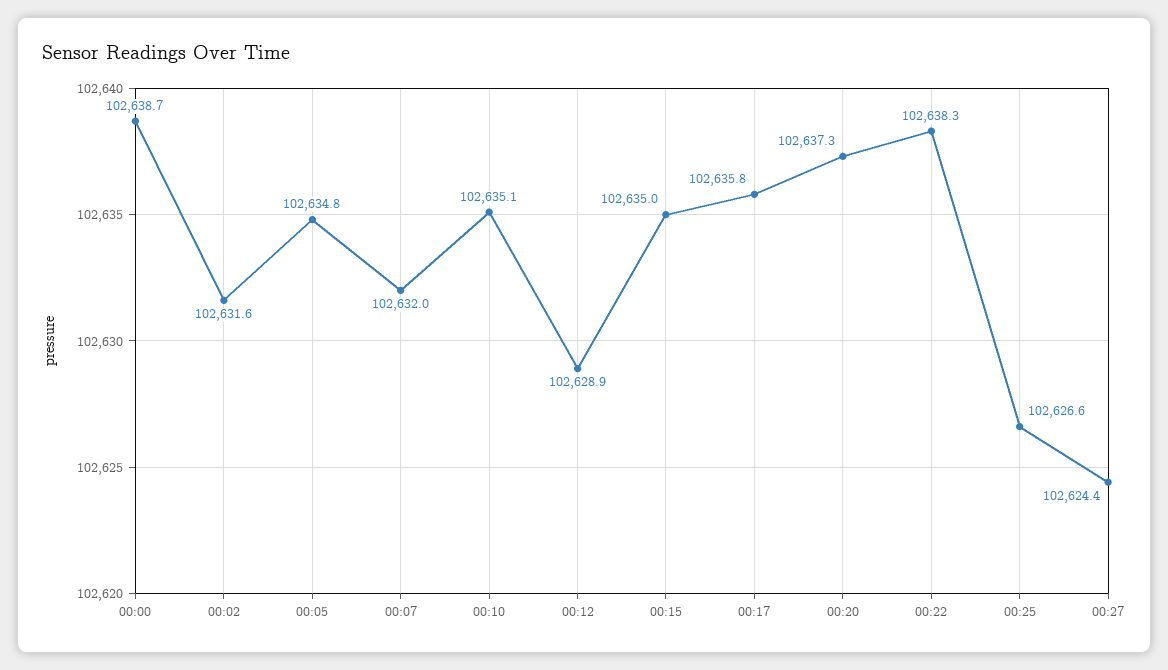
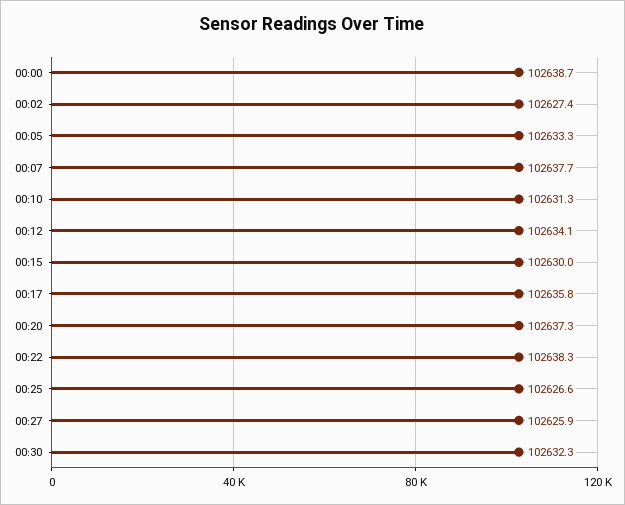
00:02: 102631.6 -> 102627.4
00:05: 102634.8 -> 102633.3
00:07: 102632 -> 102637.7
00:10: 102635.1 -> 102631.3
00:12: 102628.9 -> 102634.1
00:15: 102635 -> 102630
00:27: 102624.4 -> 102625.9
00:30: none -> 102632.3

